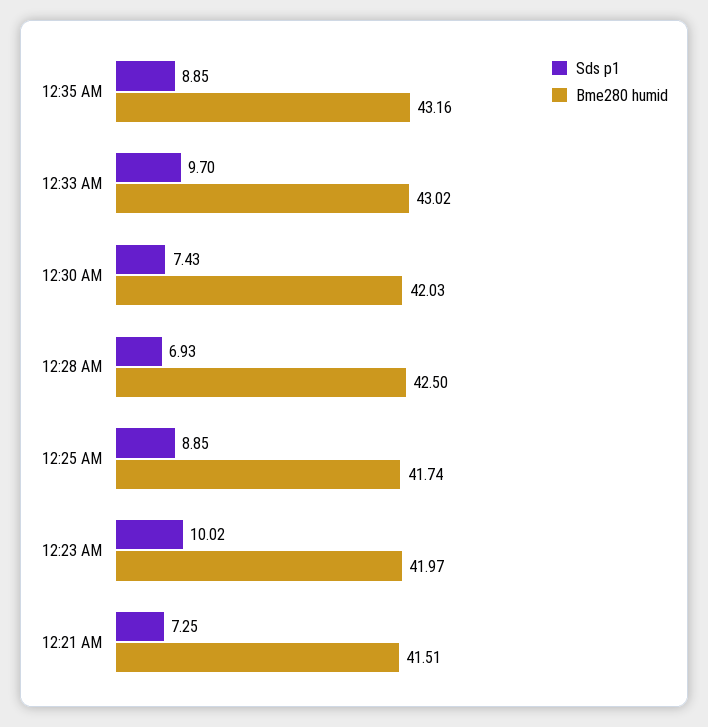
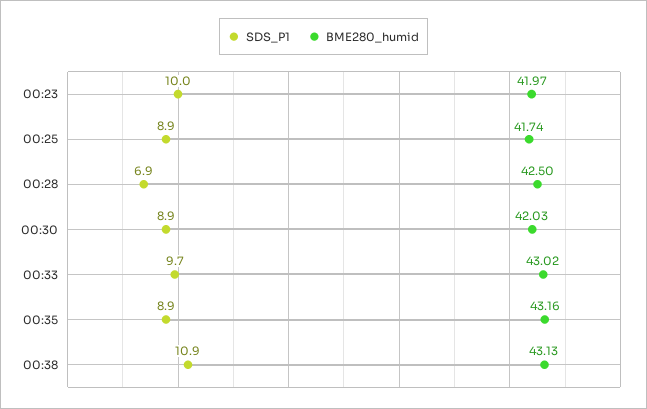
Sds p1, 12:30 AM: 7.43 -> 8.9
Sds p1, 12:21 AM: 7.25 -> none
Bme280 humid, 12:21 AM: 41.51 -> none
Sds p1, 00:38: none -> 10.9
Bme280 humid, 00:38: none -> 43.13

